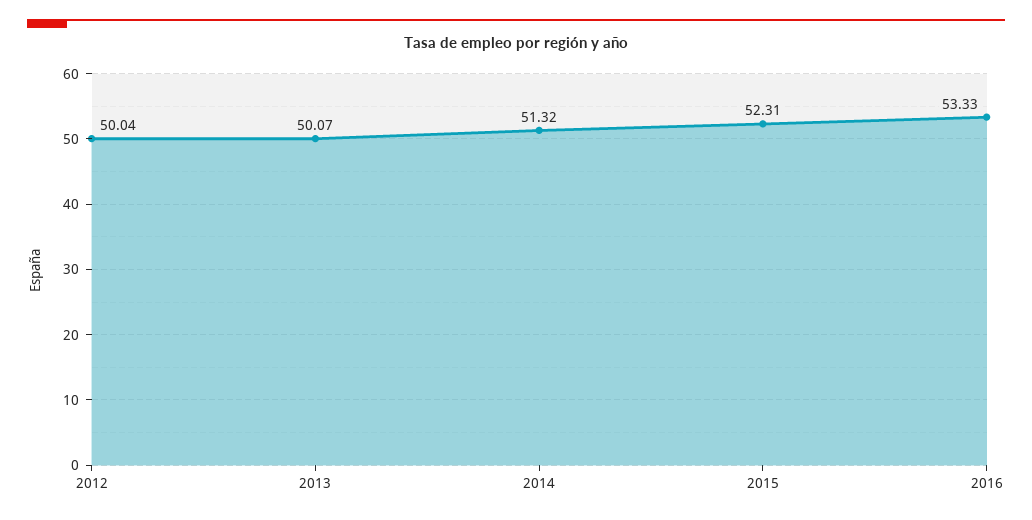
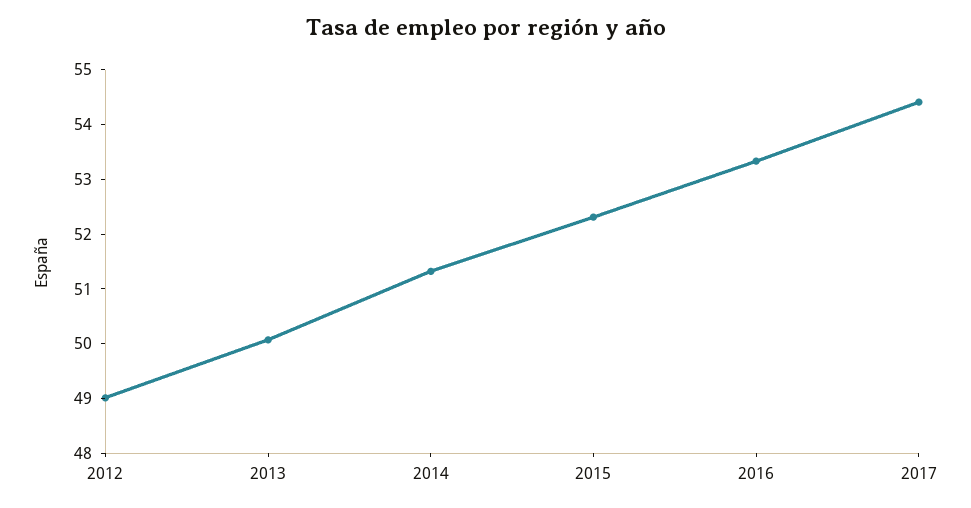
2012: 50.04 -> 49
2017: none -> 54.4

